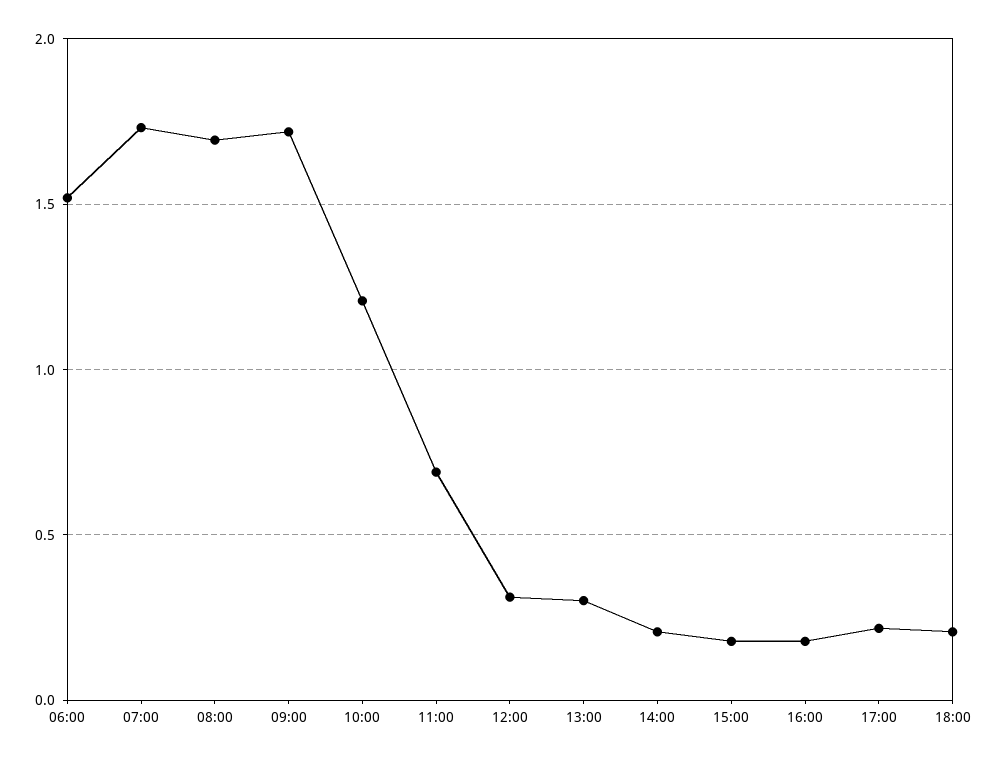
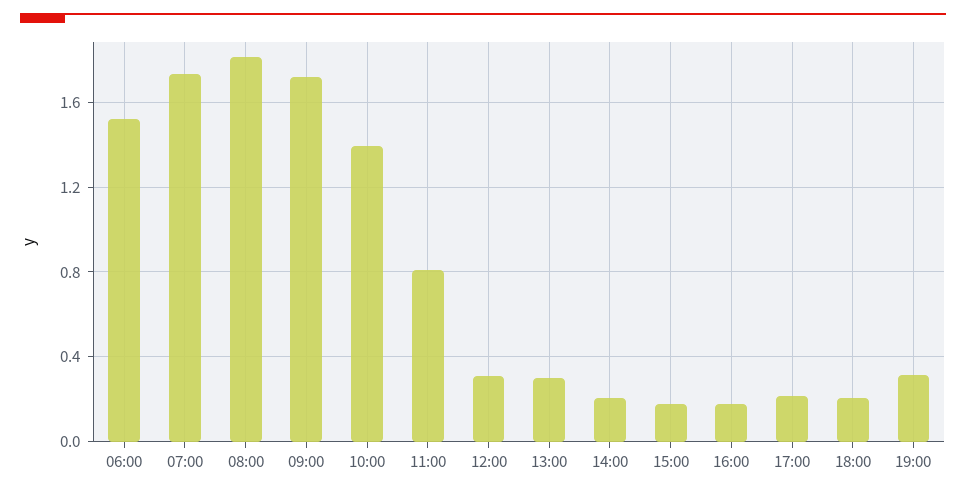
08:00: 1.7 -> 1.8
10:00: 1.2 -> 1.4
11:00: 0.7 -> 0.8
19:00: none -> 0.3

